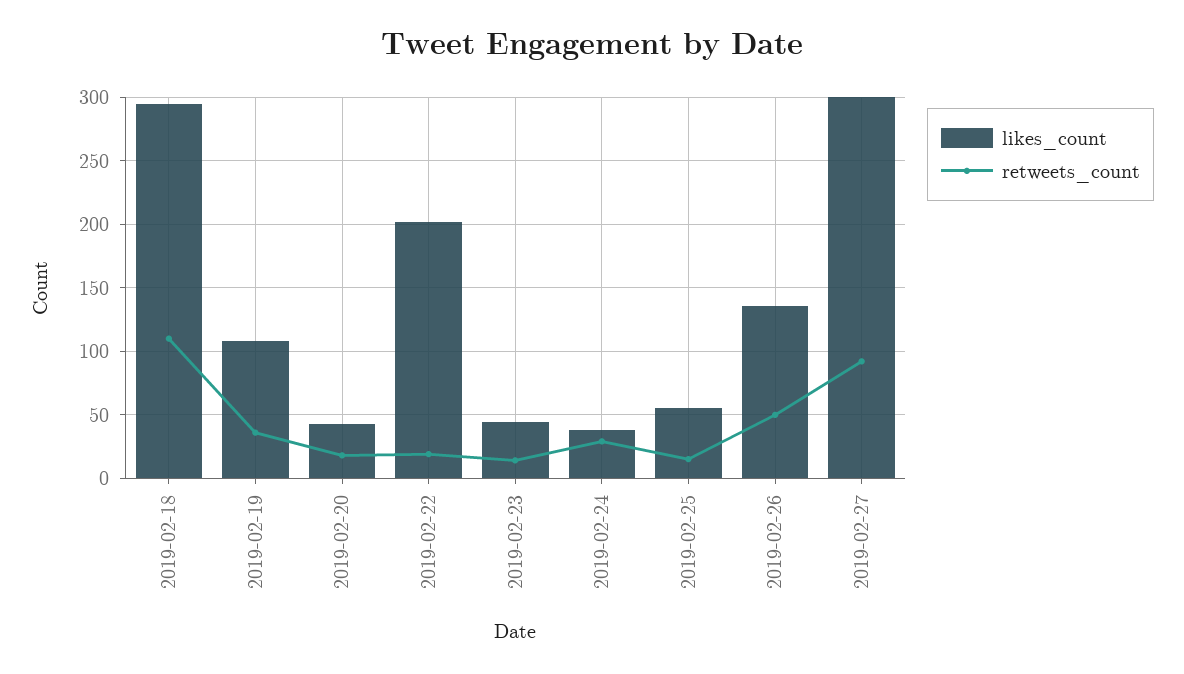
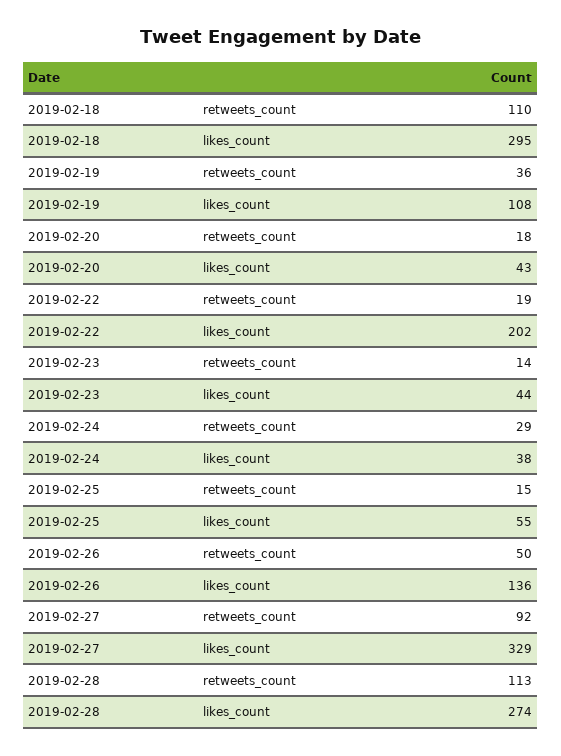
likes_count, 2019-02-27: 300 -> 329
retweets_count, 2019-02-28: none -> 113
likes_count, 2019-02-28: none -> 274

